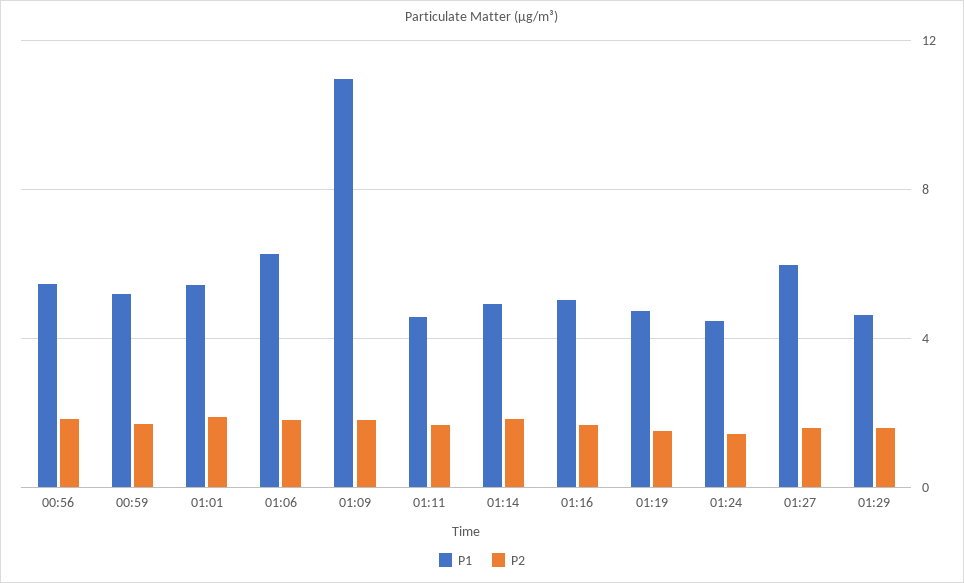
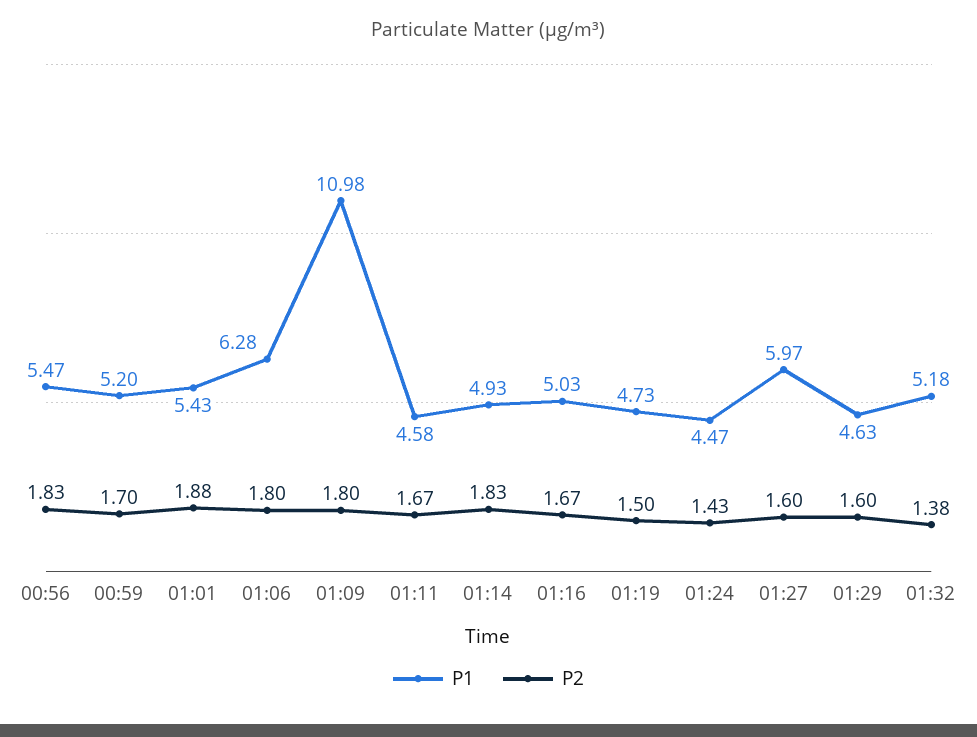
P1, 01:32: none -> 5.18
P2, 01:32: none -> 1.38

